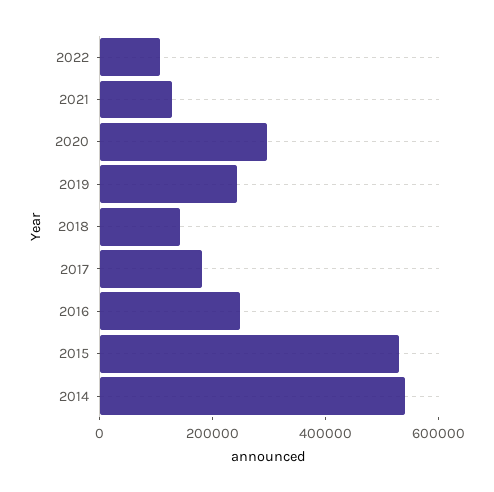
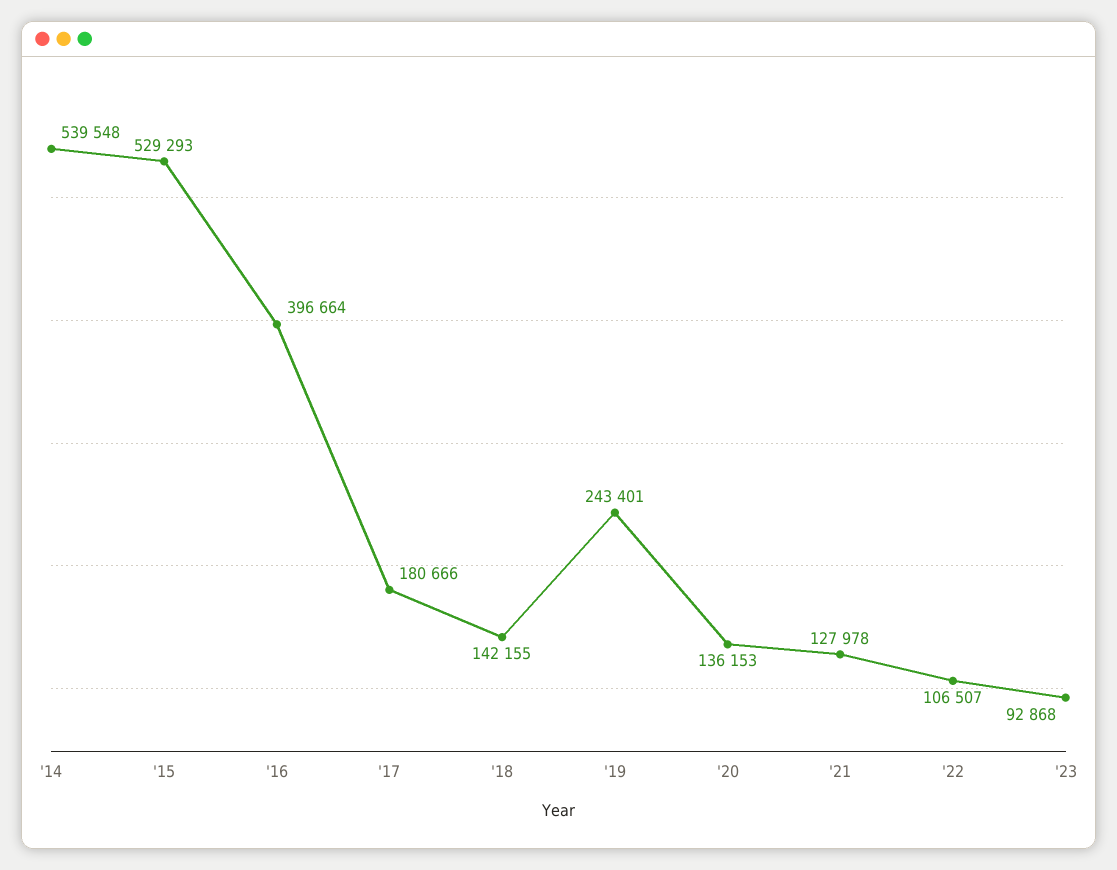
2020: 300000 -> 136153
2016: 250000 -> 396664
'23: none -> 92868

